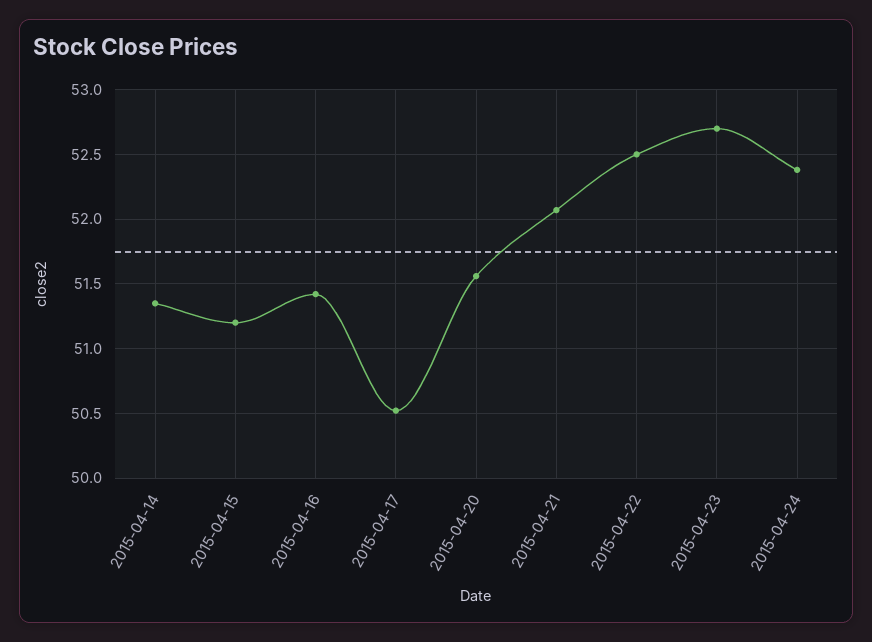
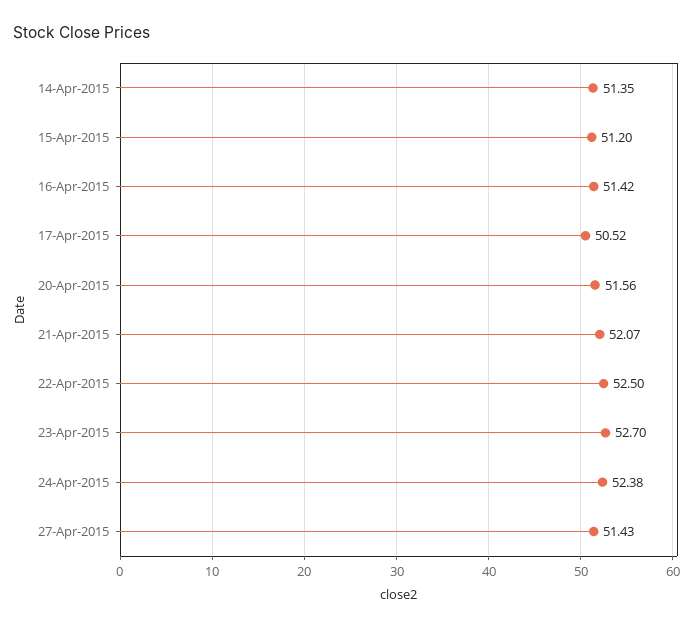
27-Apr-2015: none -> 51.43

